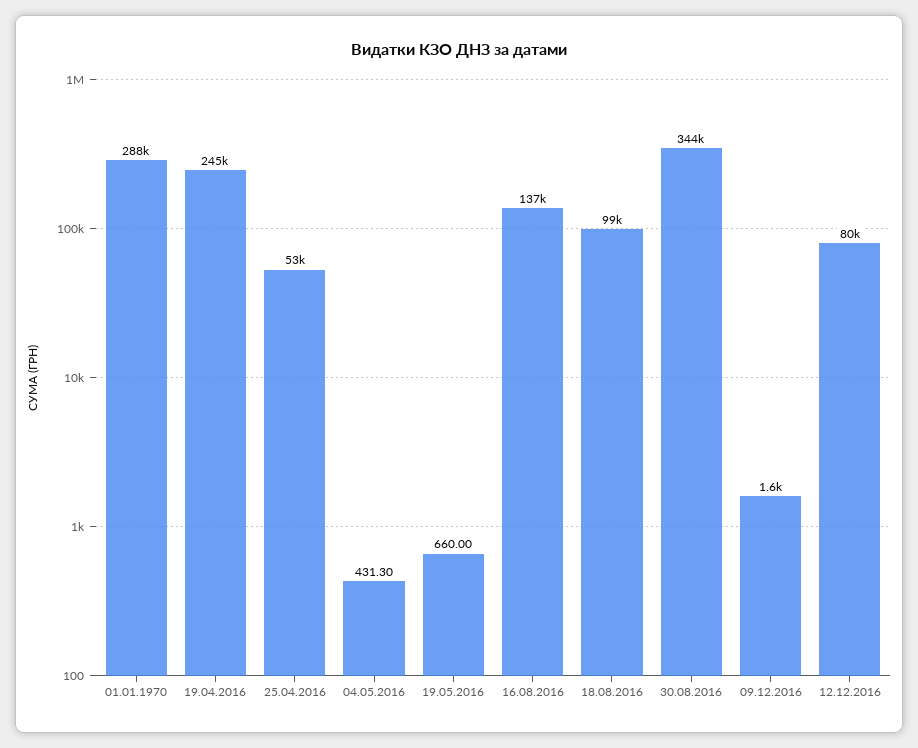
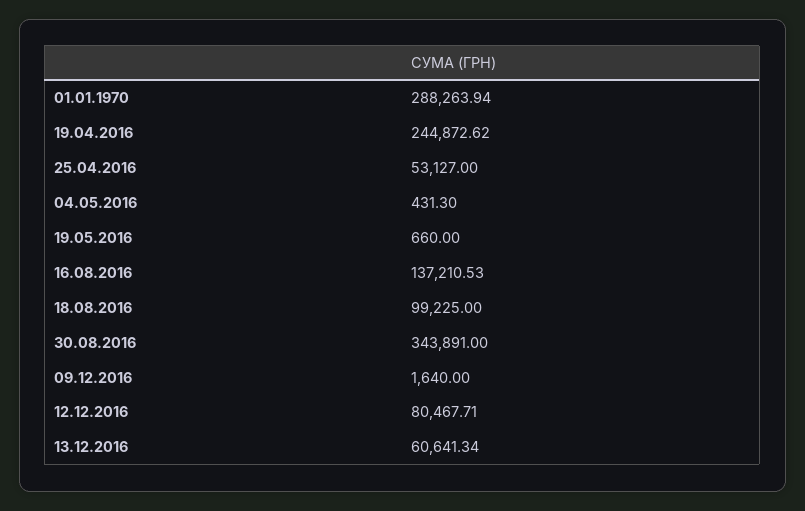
13.12.2016: none -> 60641.34

